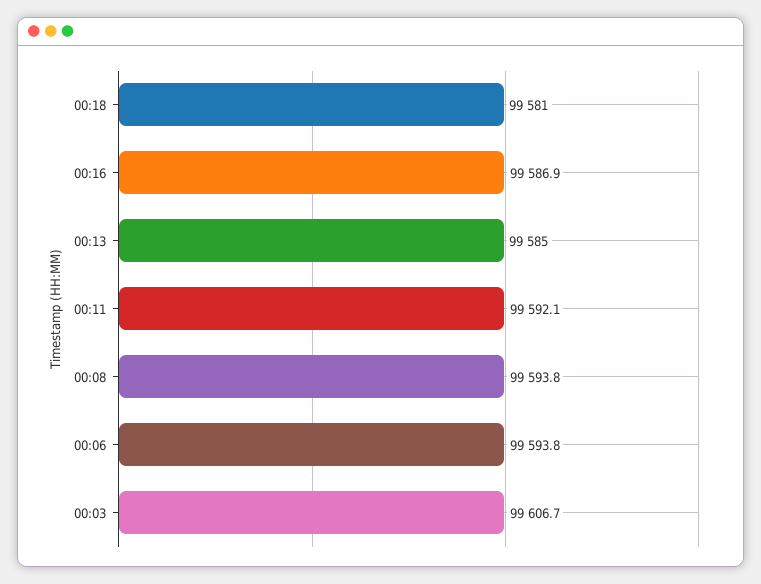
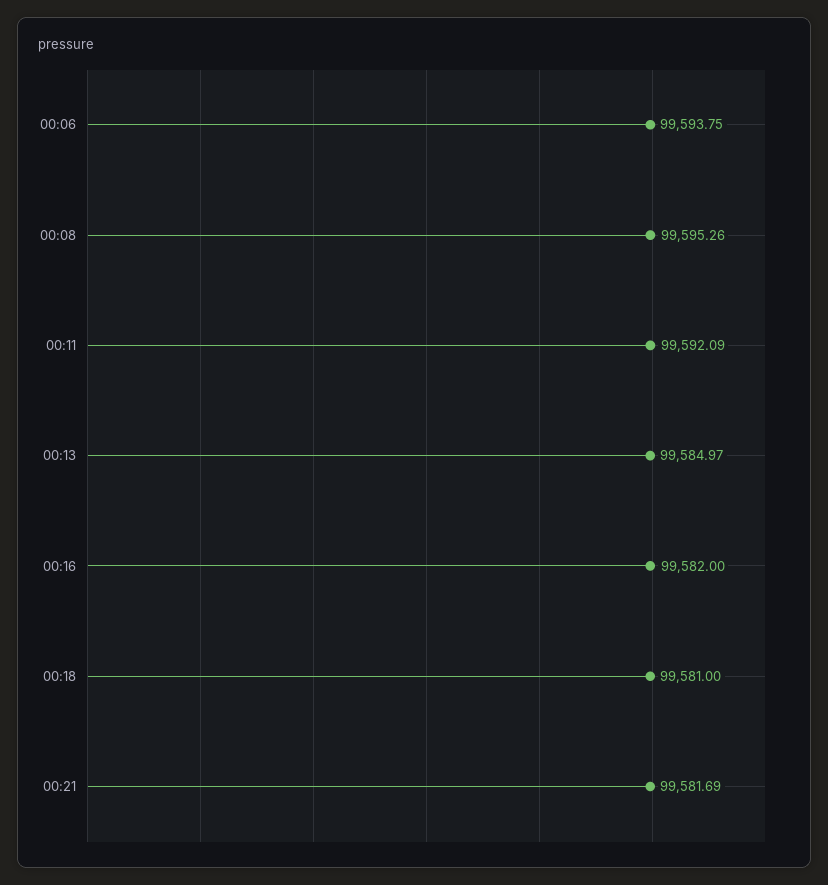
00:16: 99586.9 -> 99582
00:08: 99593.8 -> 99595.26
00:03: 99606.7 -> none
00:21: none -> 99581.69

